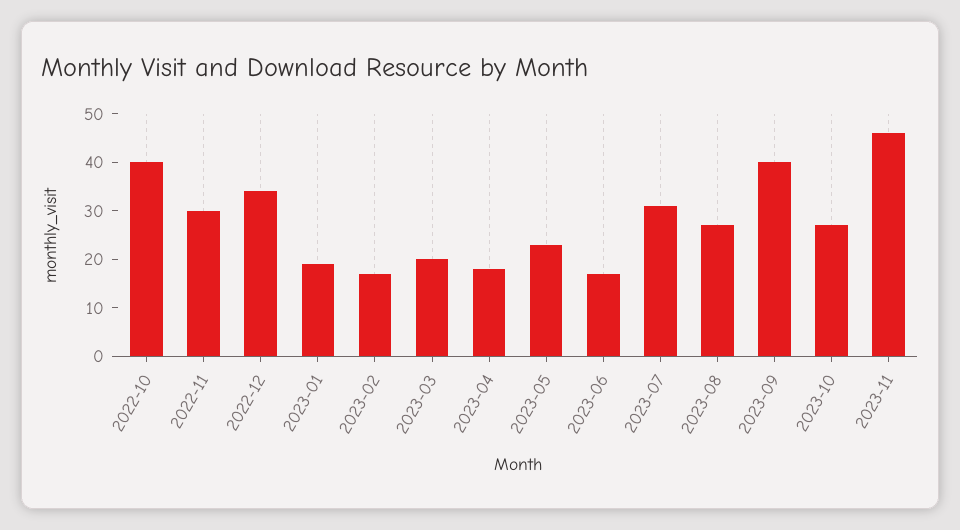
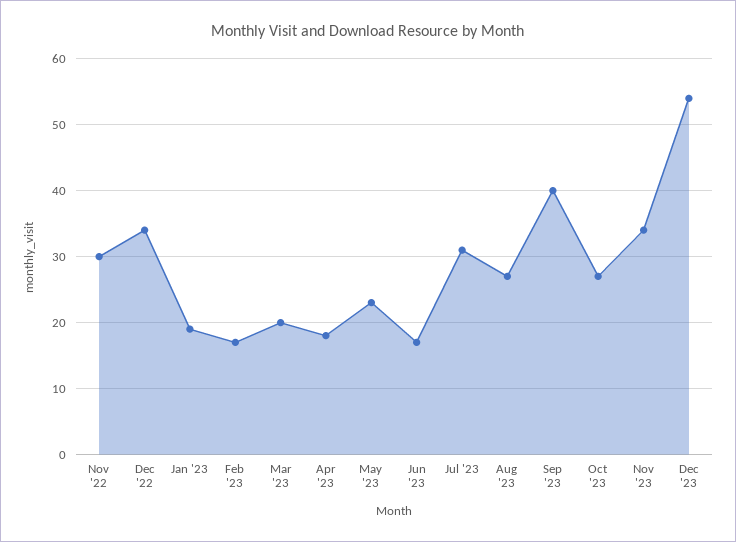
2022-10: 40 -> none
2023-11: 45 -> 34
Dec '23: none -> 54

